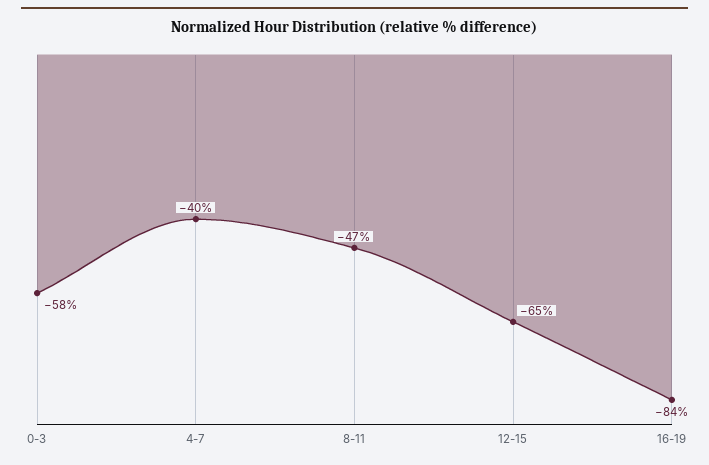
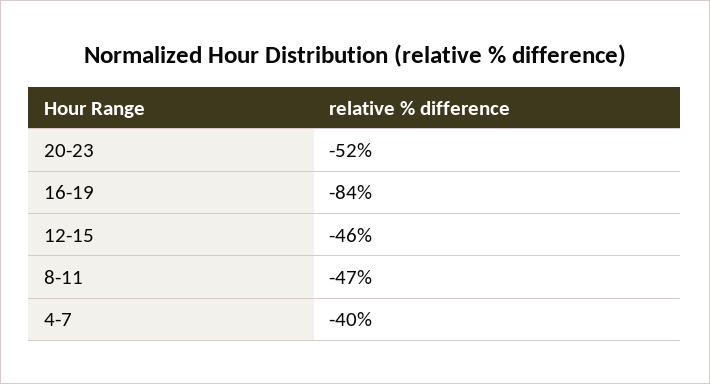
0-3: -58 -> none
12-15: -65 -> -46
20-23: none -> -52

